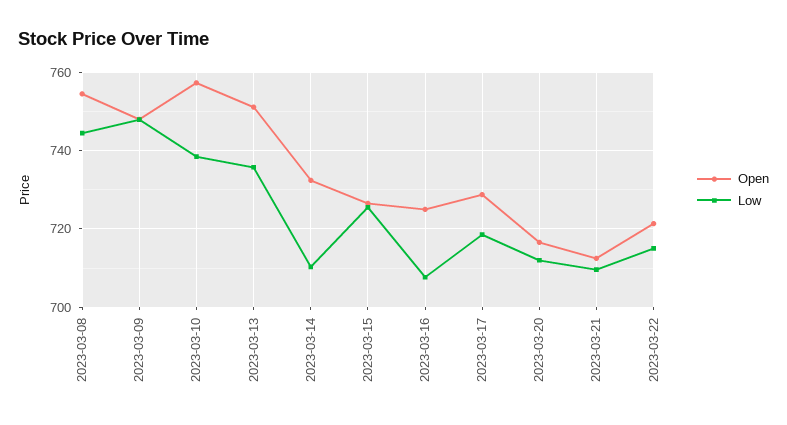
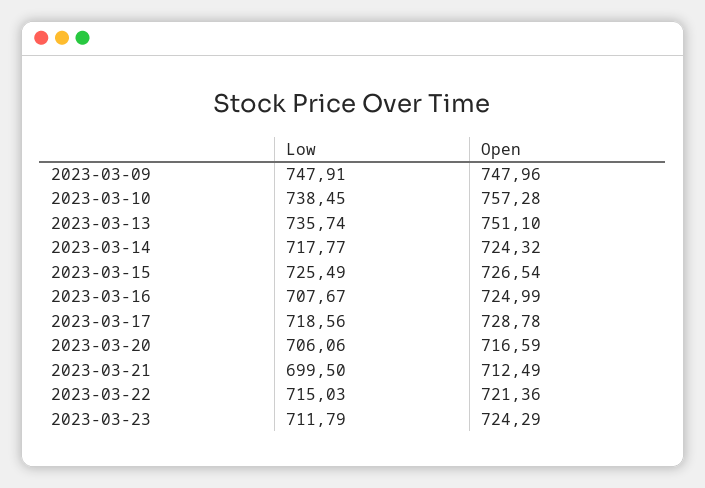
Open, 2023-03-08: 754 -> none
Low, 2023-03-08: 744 -> none
Open, 2023-03-14: 732 -> 724.32
Low, 2023-03-14: 710 -> 717.77
Low, 2023-03-20: 712 -> 706.06
Low, 2023-03-21: 710 -> 699.5
Low, 2023-03-23: none -> 711.79
Open, 2023-03-23: none -> 724.29

